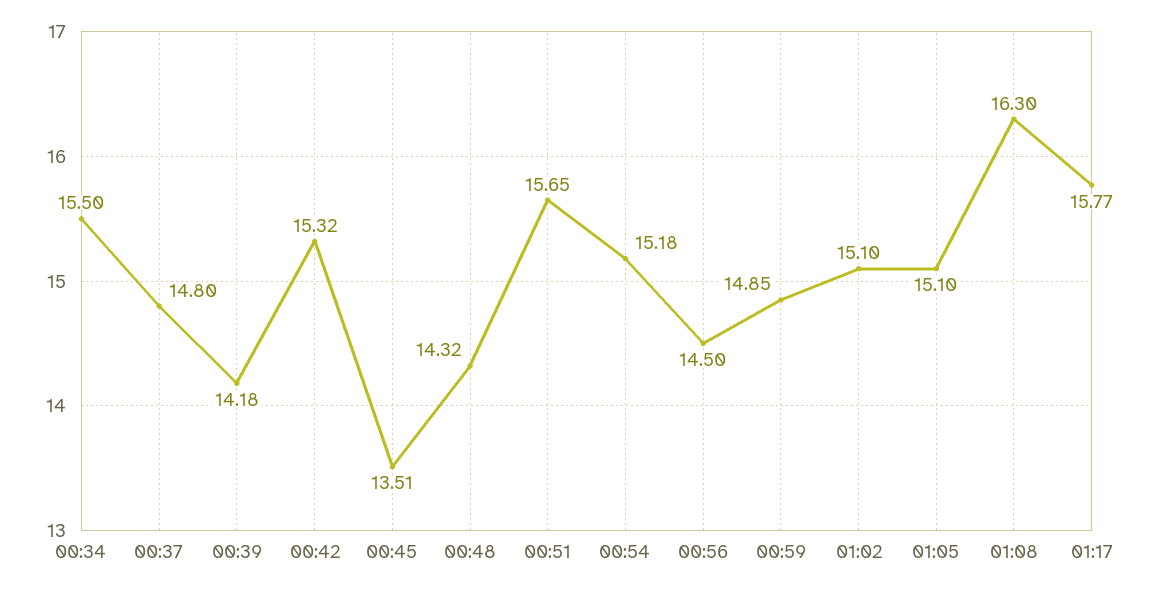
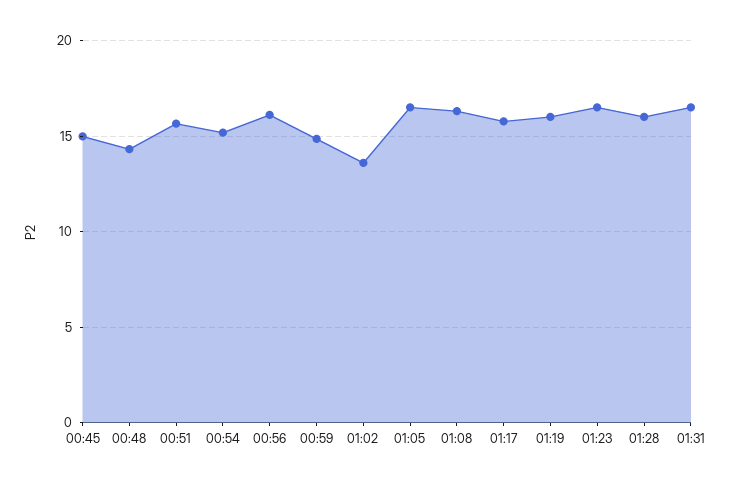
00:34: 15.5 -> none
00:37: 14.8 -> none
00:39: 14.18 -> none
00:42: 15.32 -> none
00:45: 13.51 -> 15
00:56: 14.5 -> 16
01:02: 15.1 -> 13.5
01:05: 15.1 -> 16.5
01:19: none -> 16
01:23: none -> 16.5
01:28: none -> 16
01:31: none -> 16.5

